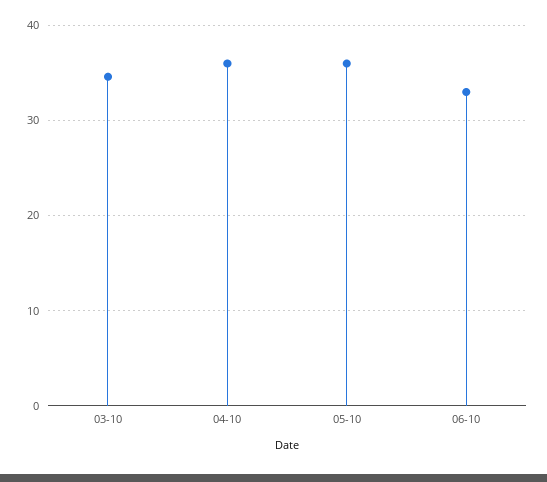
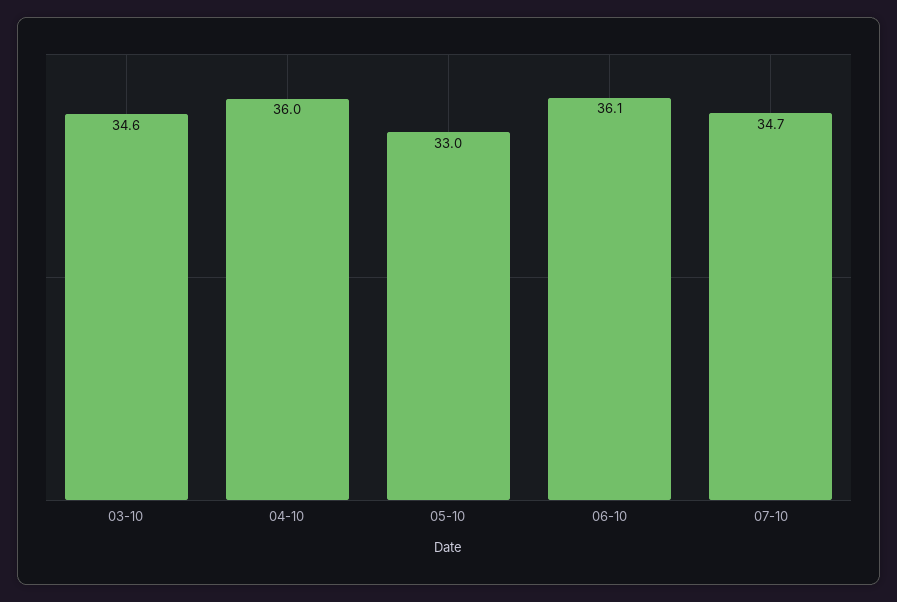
05-10: 36 -> 33
06-10: 33 -> 36.1
07-10: none -> 34.7

